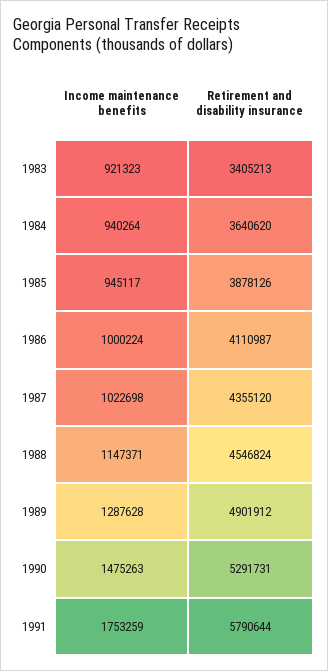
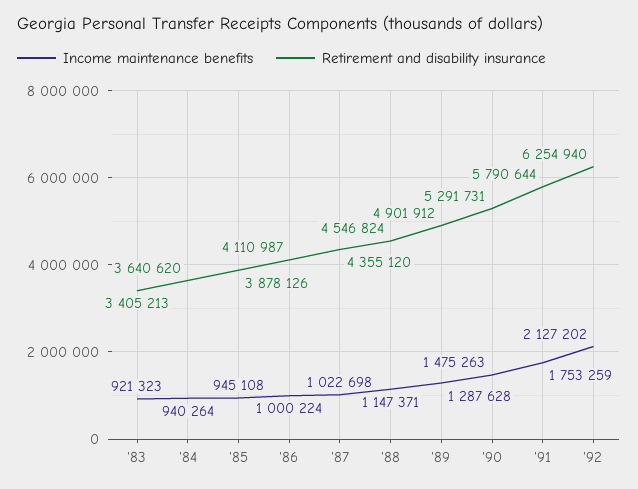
Income maintenance benefits, 1985: 945117 -> 945108
Income maintenance benefits, '92: none -> 2127202
Retirement and disability insurance, '92: none -> 6254940

